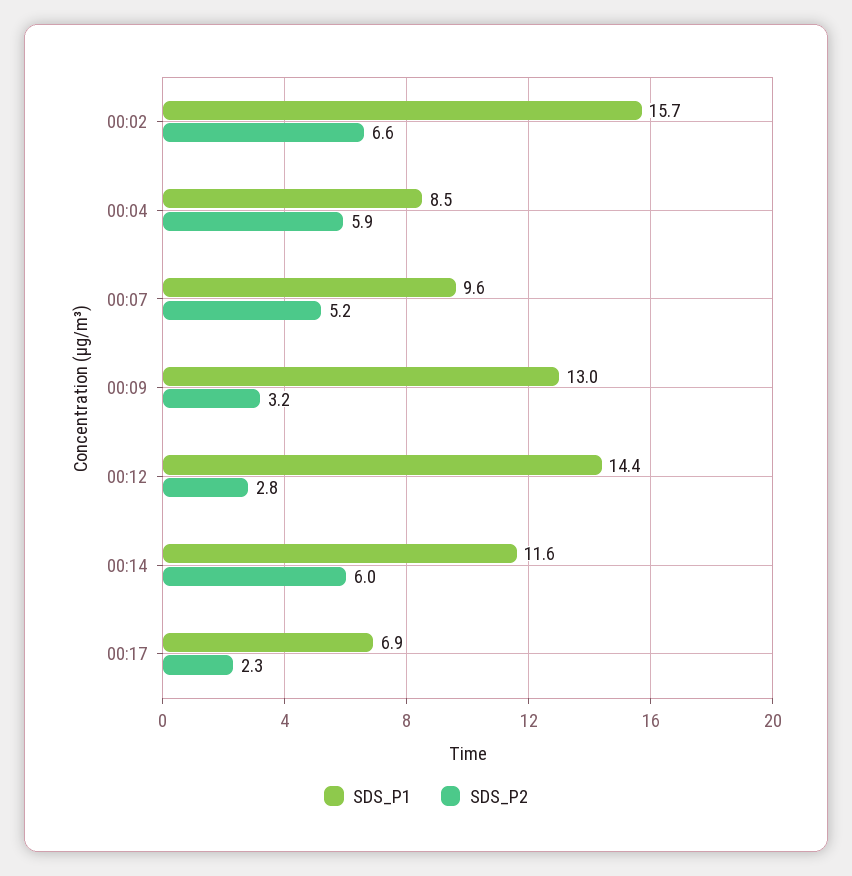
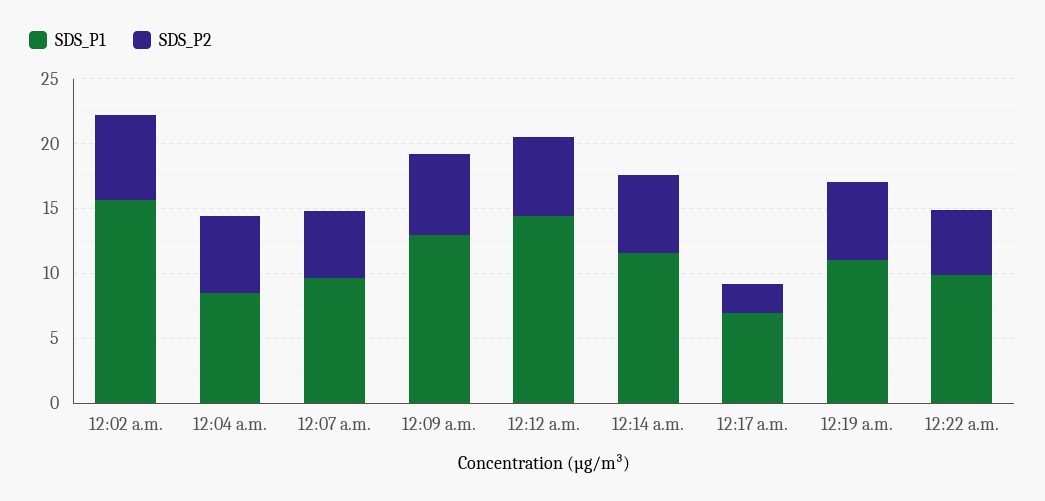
SDS_P2, 00:09: 3.2 -> 6
SDS_P2, 00:12: 2.8 -> 6
SDS_P1, 12:19 a.m.: none -> 11
SDS_P2, 12:19 a.m.: none -> 6
SDS_P1, 12:22 a.m.: none -> 10
SDS_P2, 12:22 a.m.: none -> 5

